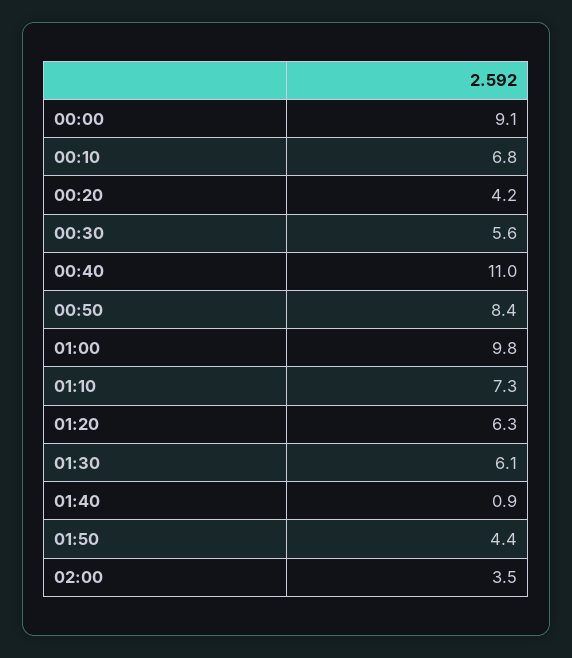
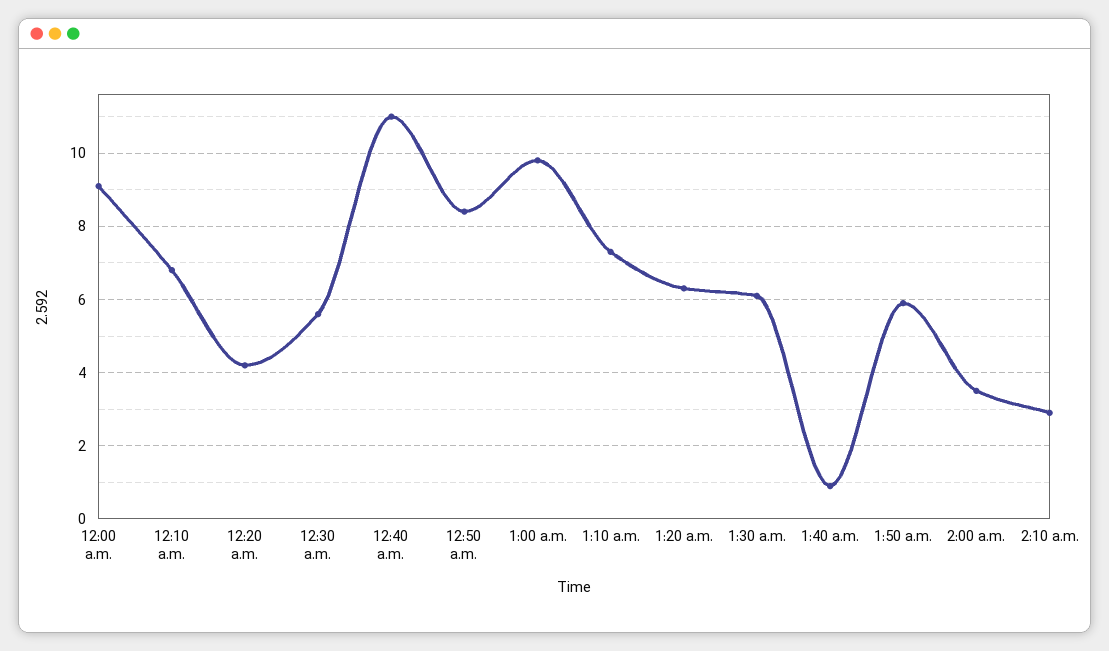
01:50: 4.4 -> 6
2:10 a.m.: none -> 3

